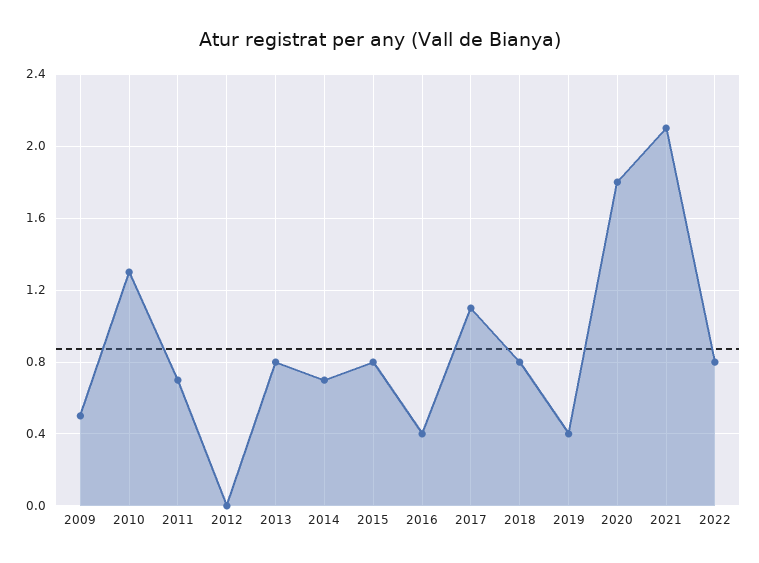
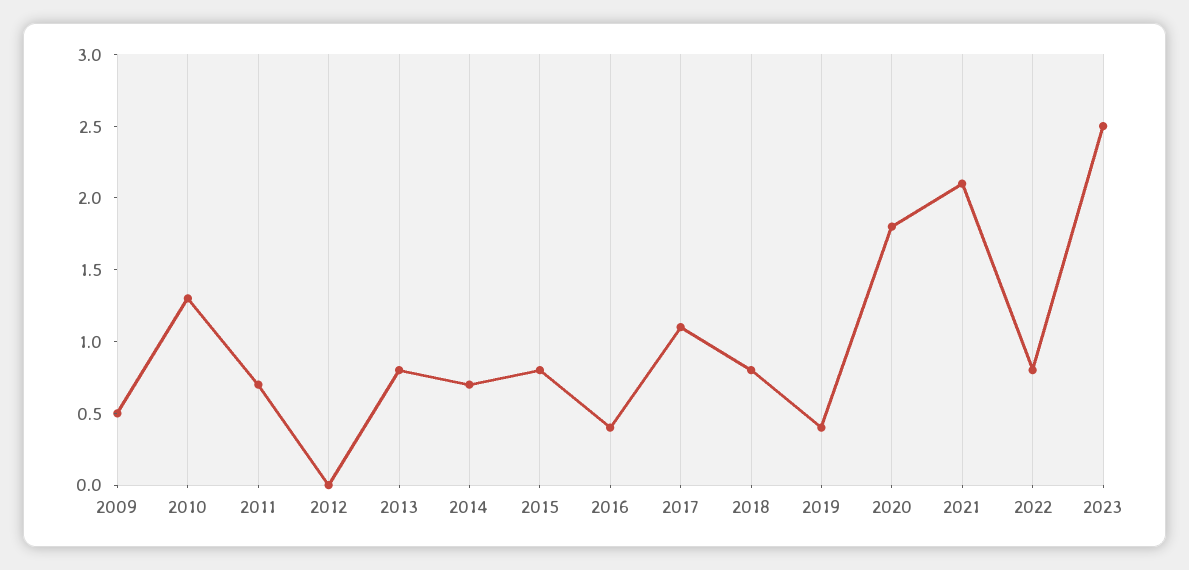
2023: none -> 2.5

